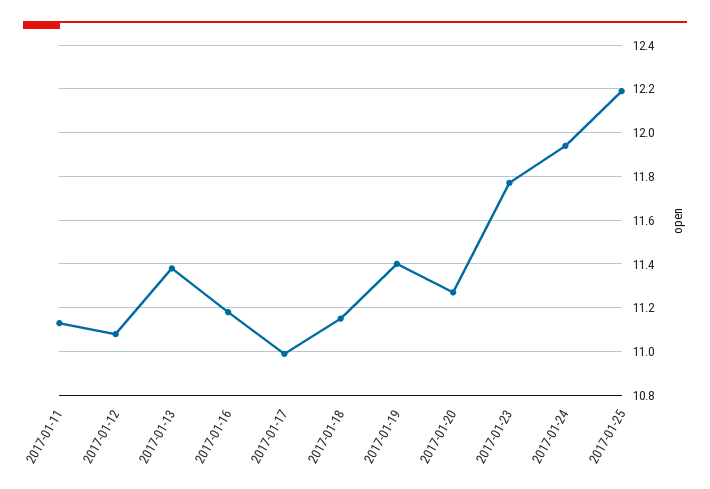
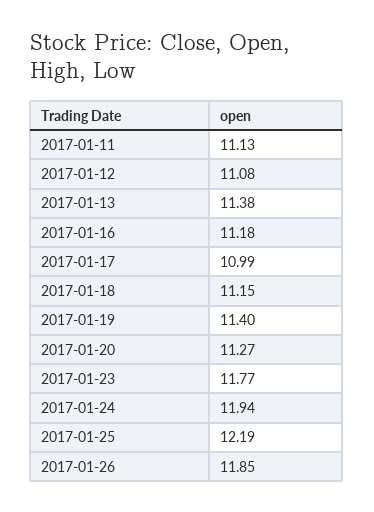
2017-01-26: none -> 11.85

